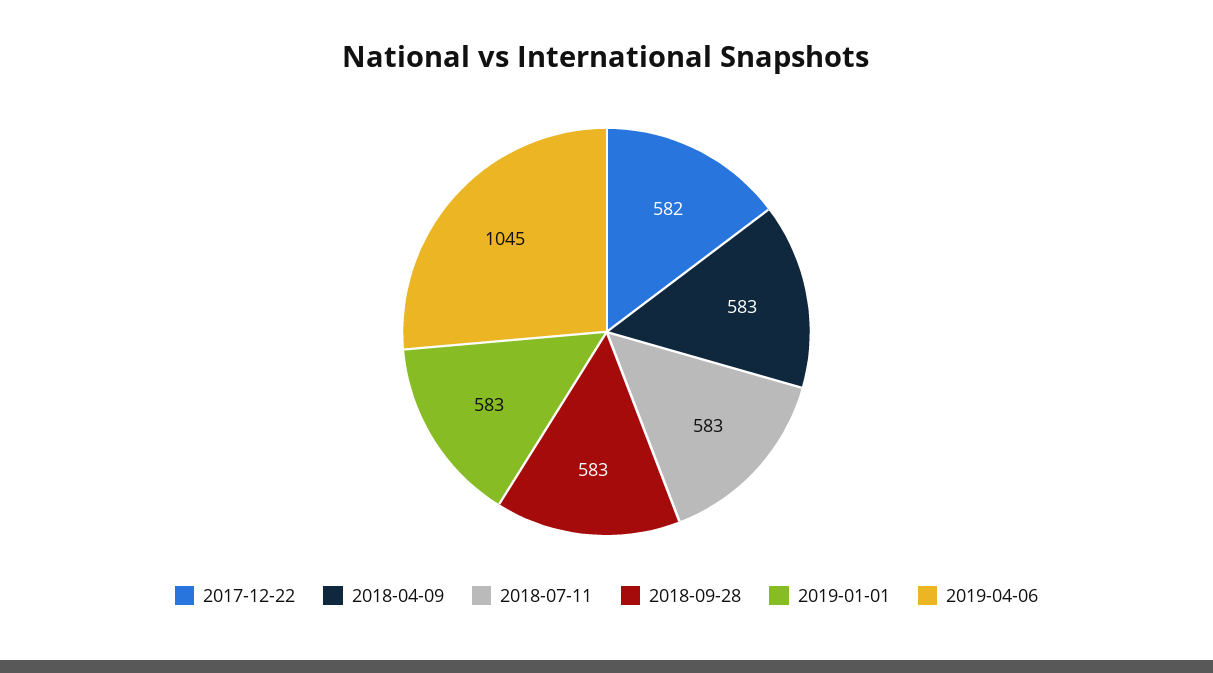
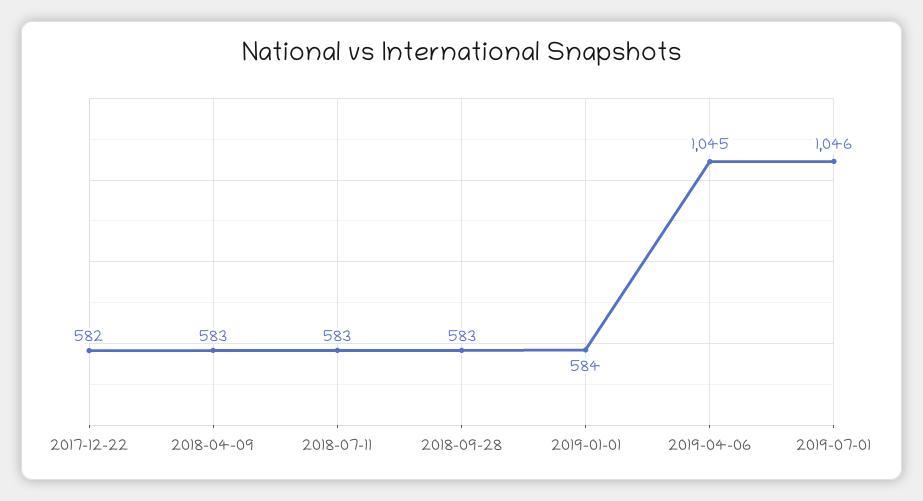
2019-01-01: 583 -> 584
2019-07-01: none -> 1046

